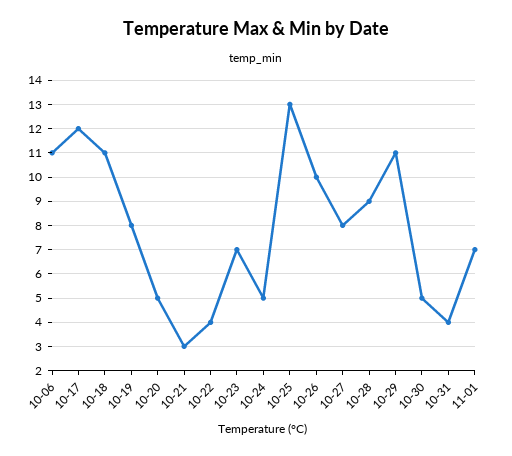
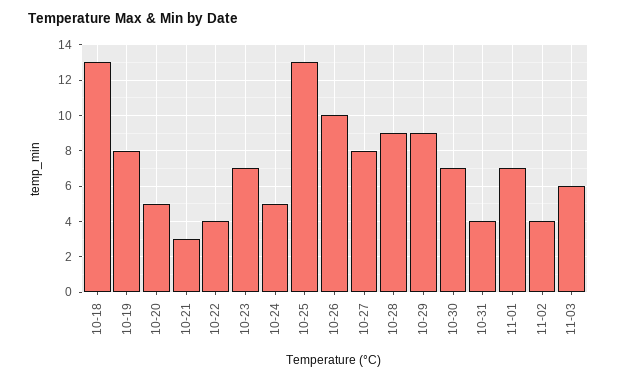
10-06: 11 -> none
10-17: 12 -> none
10-18: 11 -> 13
10-29: 11 -> 9
10-30: 5 -> 7
11-02: none -> 4
11-03: none -> 6

